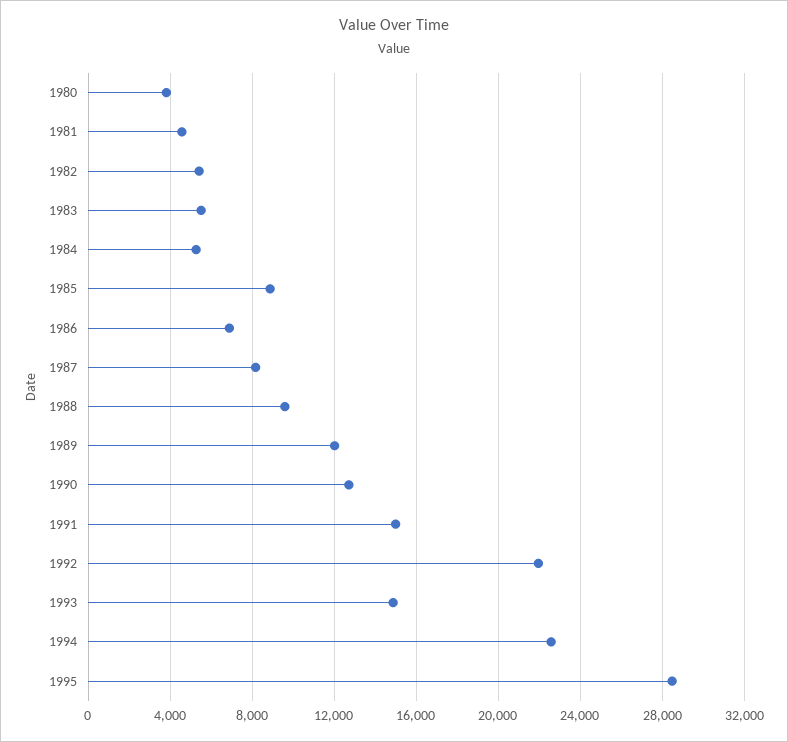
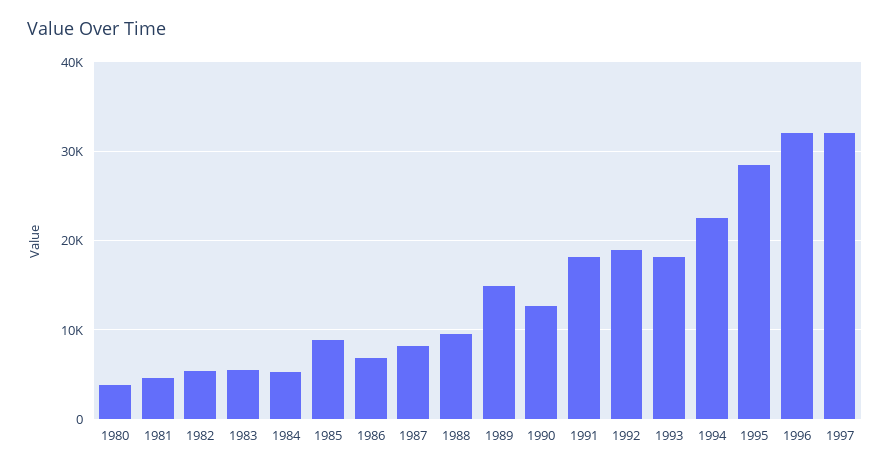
1989: 12000 -> 15000
1991: 15000 -> 18000
1992: 22000 -> 19000
1993: 15000 -> 18000
1996: none -> 32000
1997: none -> 32000

